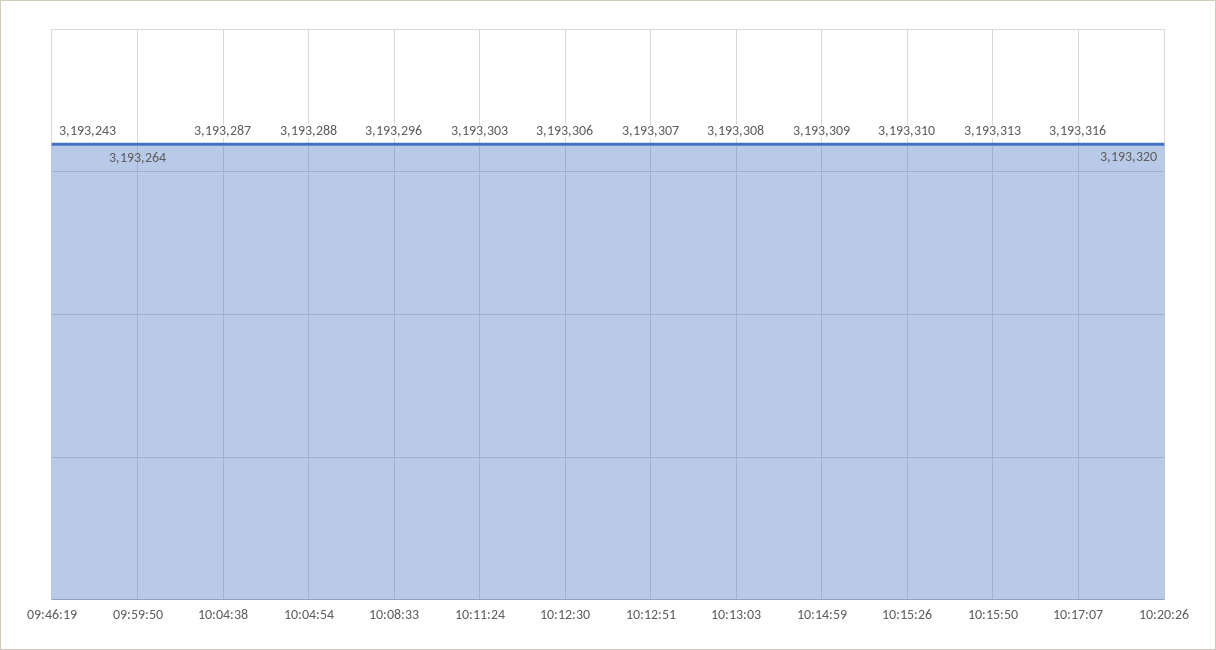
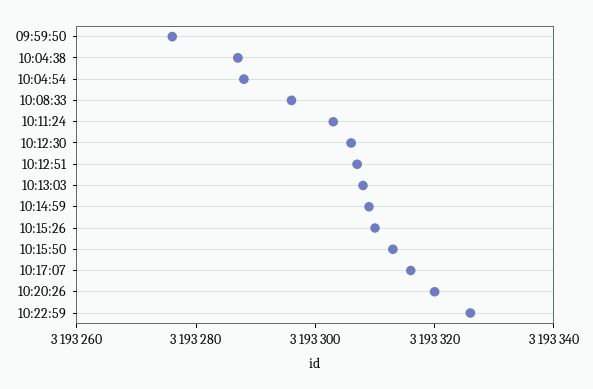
09:46:19: 3193243 -> none
09:59:50: 3193264 -> 3193275
10:22:59: none -> 3193325

